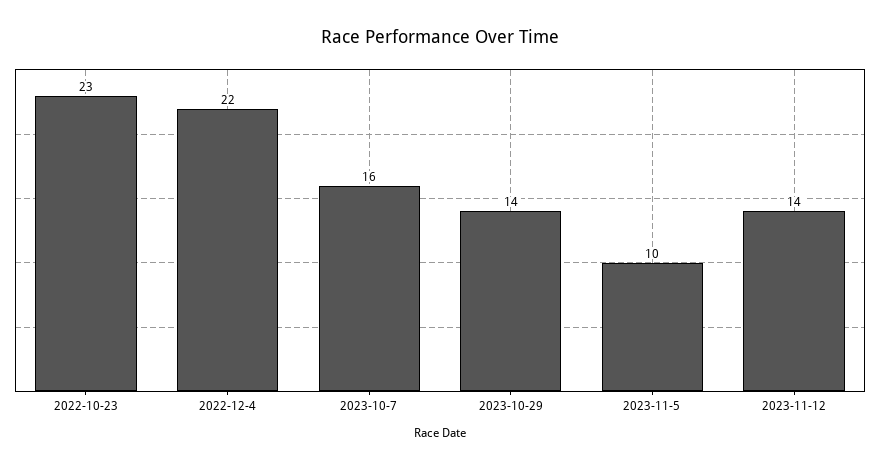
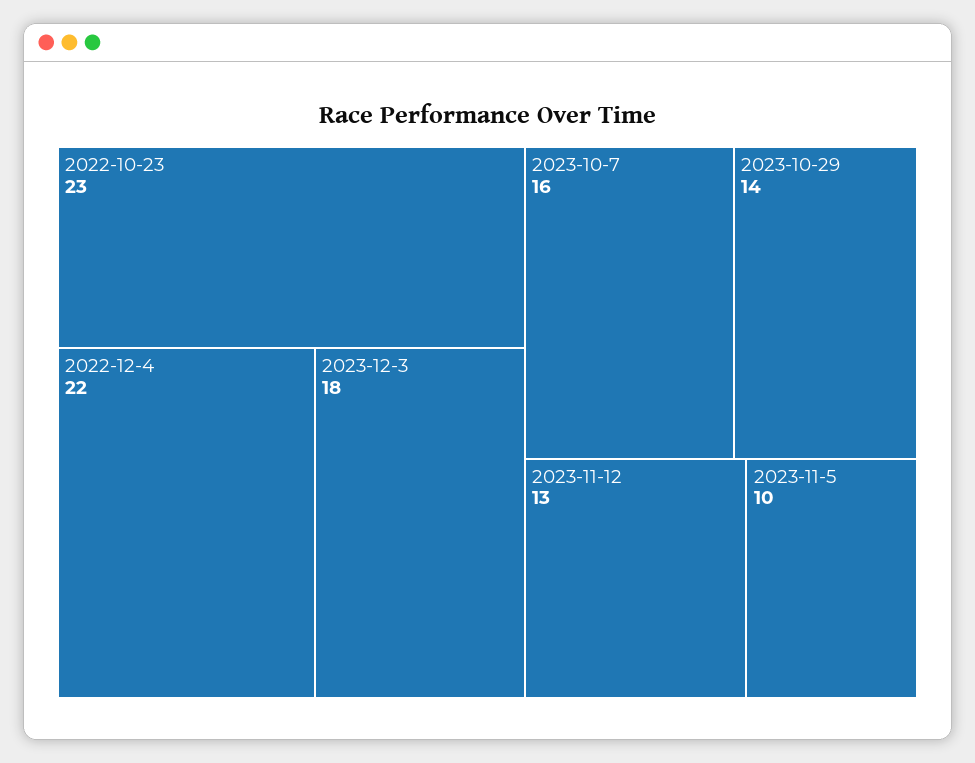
2023-11-12: 14 -> 13
2023-12-3: none -> 18

